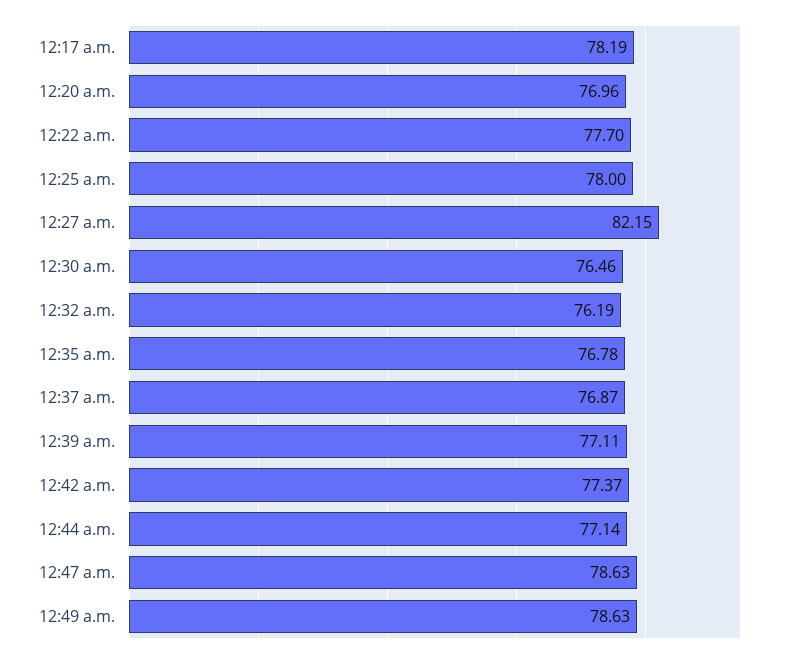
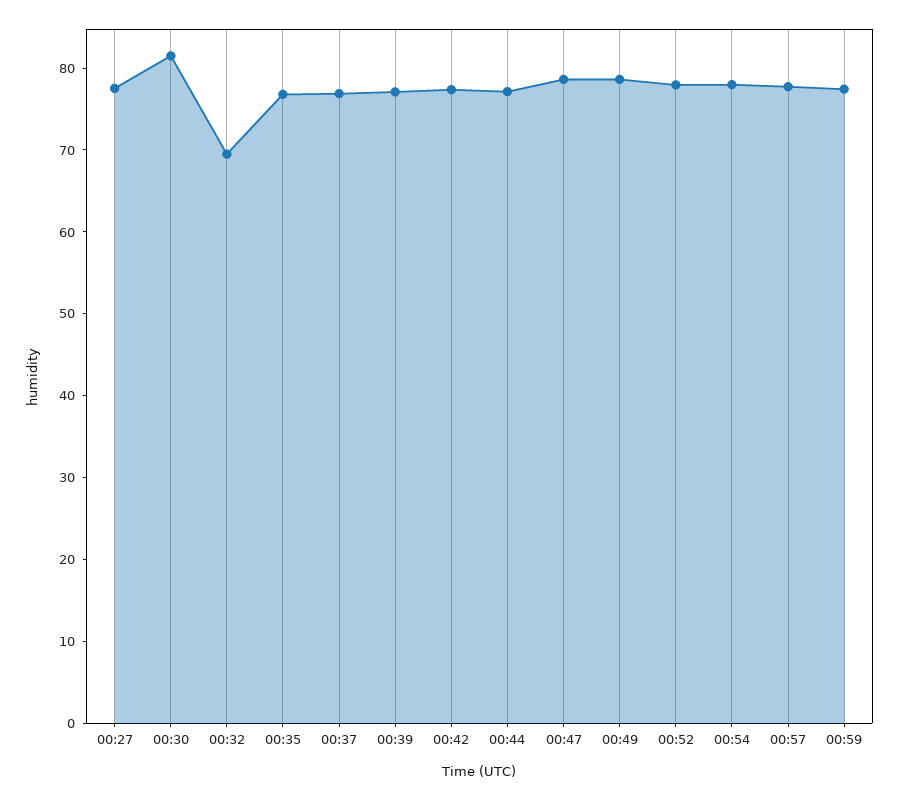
12:17 a.m.: 78.19 -> none
12:20 a.m.: 76.96 -> none
12:22 a.m.: 77.7 -> none
12:25 a.m.: 78 -> none
12:27 a.m.: 82.15 -> 78
12:30 a.m.: 76.46 -> 82
12:32 a.m.: 76.19 -> 70
00:52: none -> 78
00:54: none -> 78
00:57: none -> 78
00:59: none -> 78

